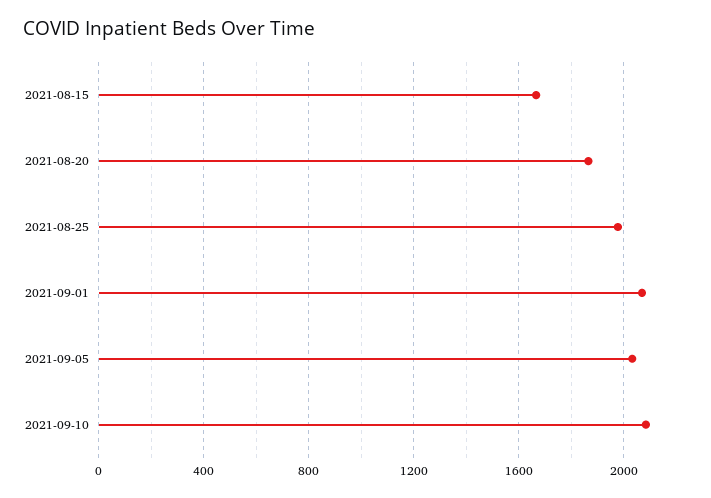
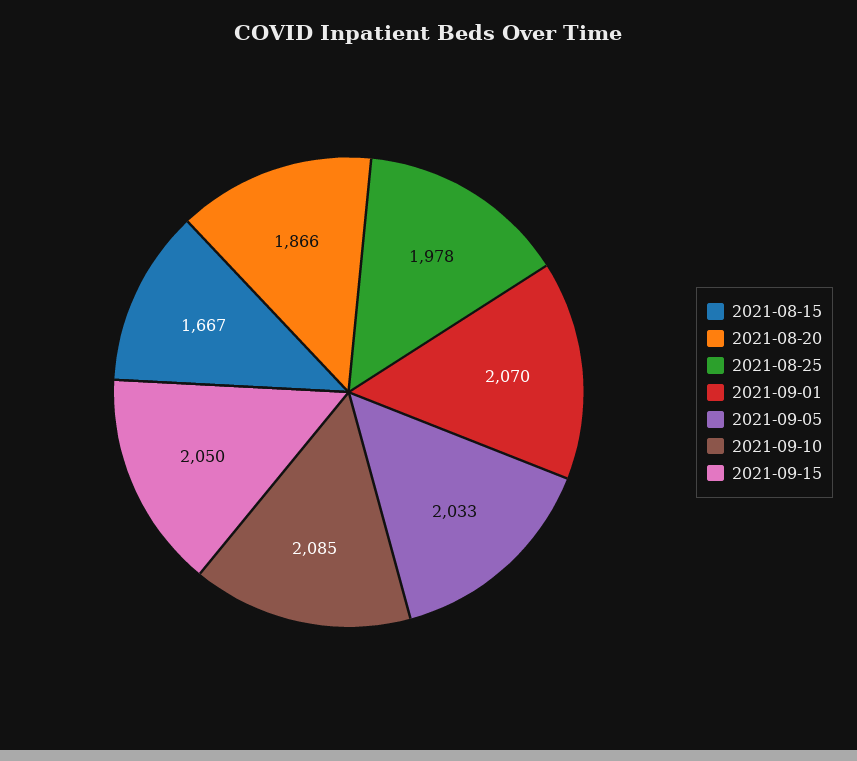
2021-09-15: none -> 2050

